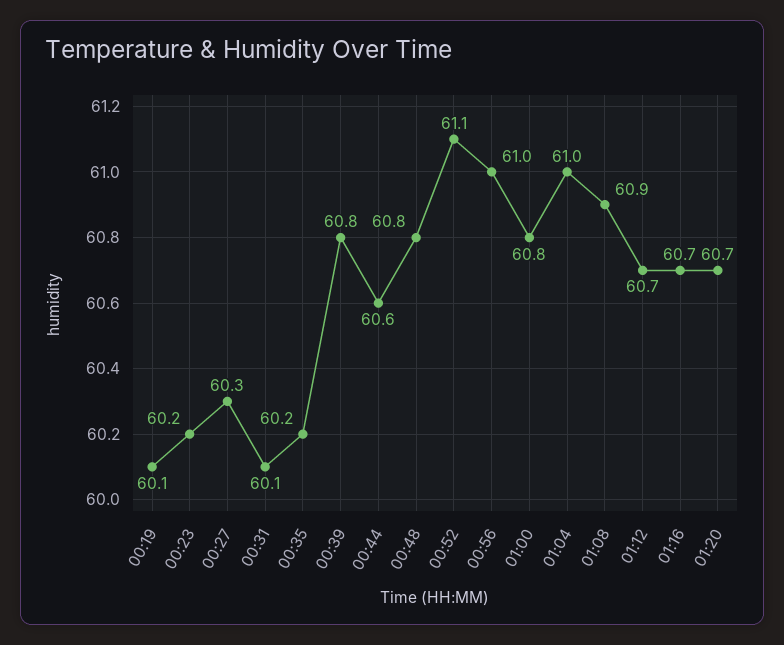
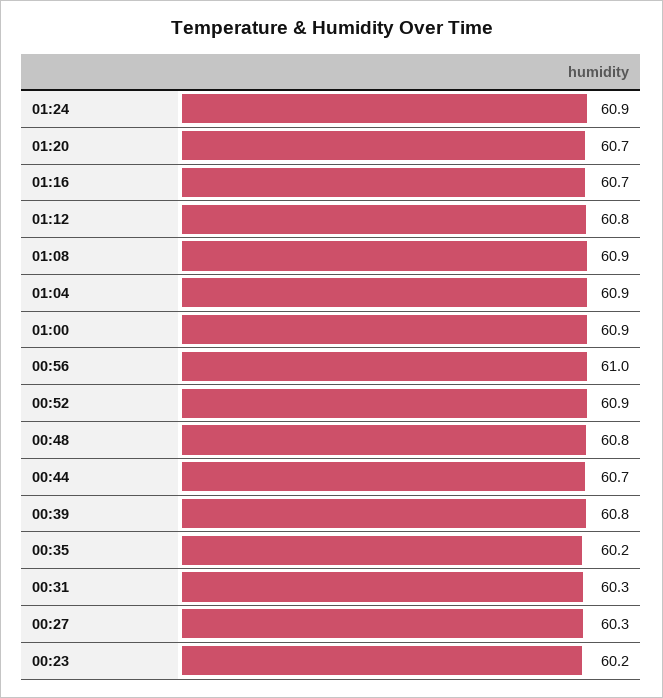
00:19: 60.1 -> none
00:31: 60.1 -> 60.3
00:44: 60.6 -> 60.7
00:52: 61.1 -> 60.9
01:00: 60.8 -> 60.9
01:04: 61 -> 60.9
01:12: 60.7 -> 60.8
01:24: none -> 60.9

